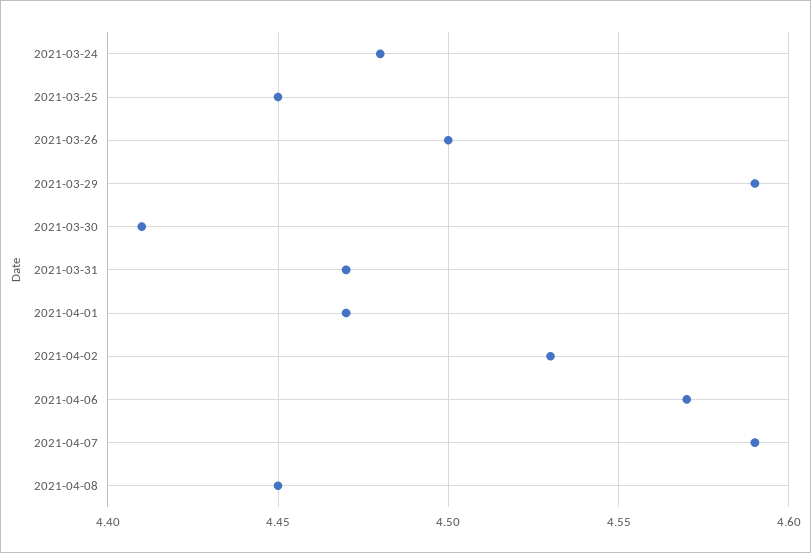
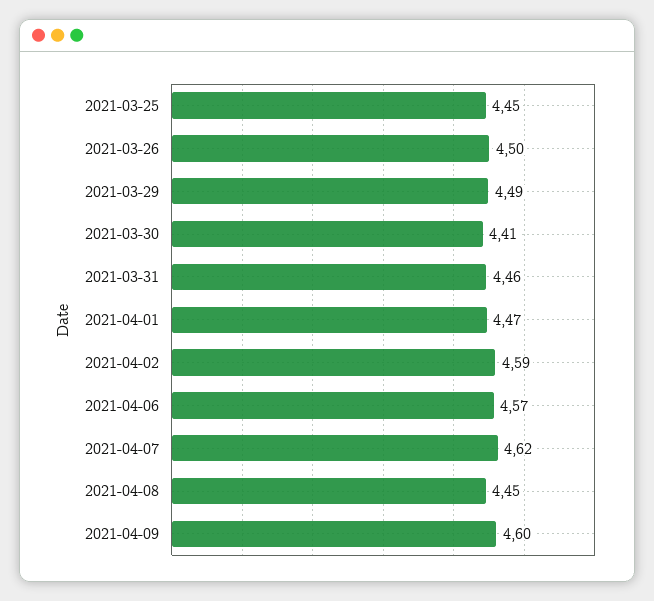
2021-03-24: 4.48 -> none
2021-03-29: 4.59 -> 4.49
2021-03-31: 4.47 -> 4.46
2021-04-02: 4.53 -> 4.59
2021-04-07: 4.59 -> 4.62
2021-04-09: none -> 4.6

